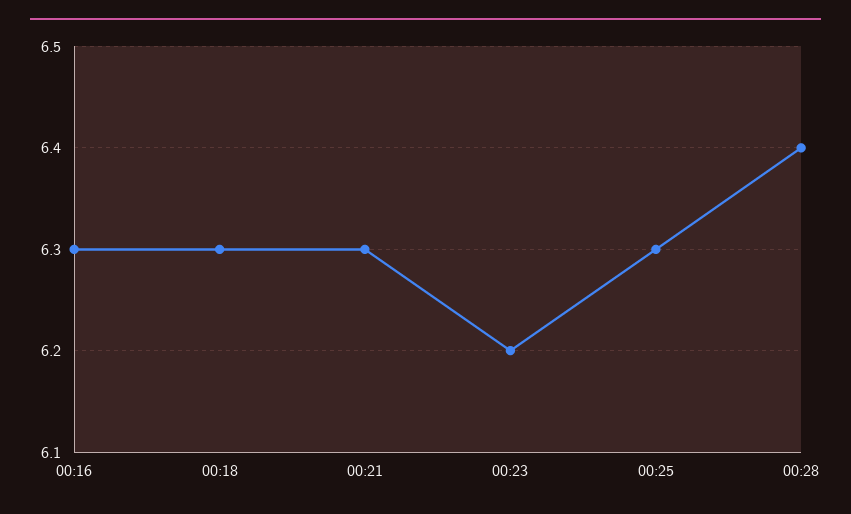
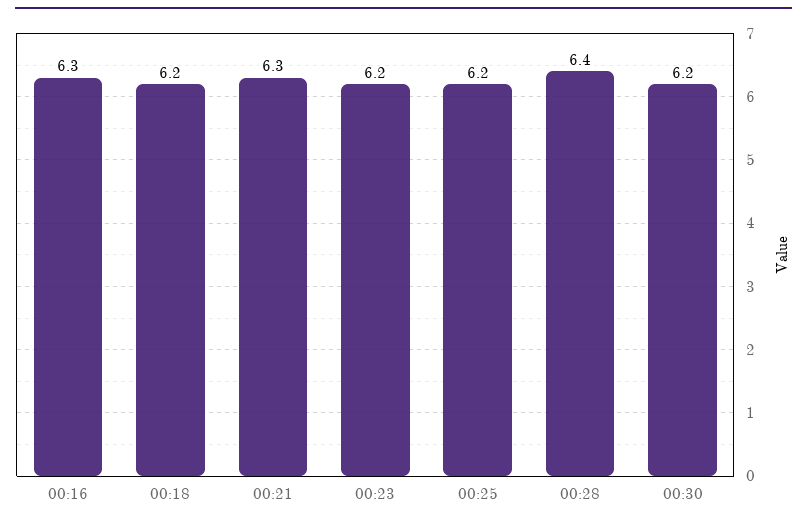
00:18: 6.3 -> 6.2
00:25: 6.3 -> 6.2
00:30: none -> 6.2

